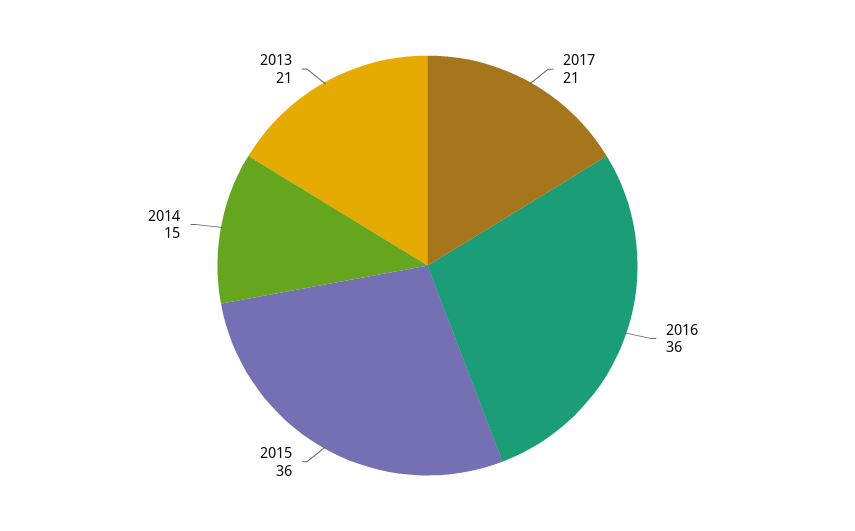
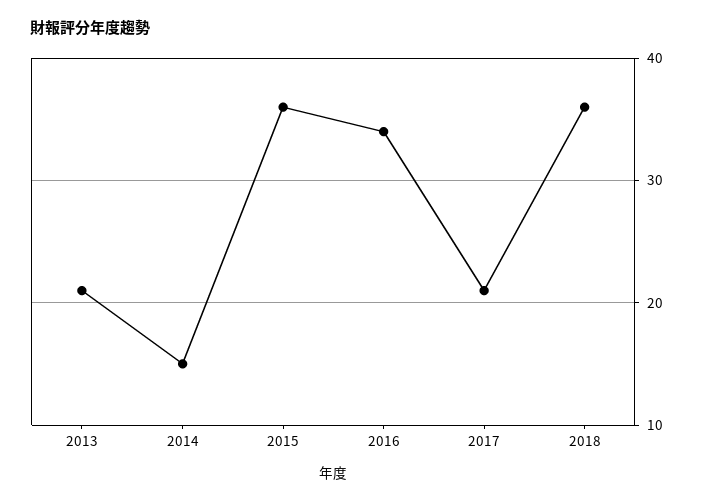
2016: 36 -> 34
2018: none -> 36

